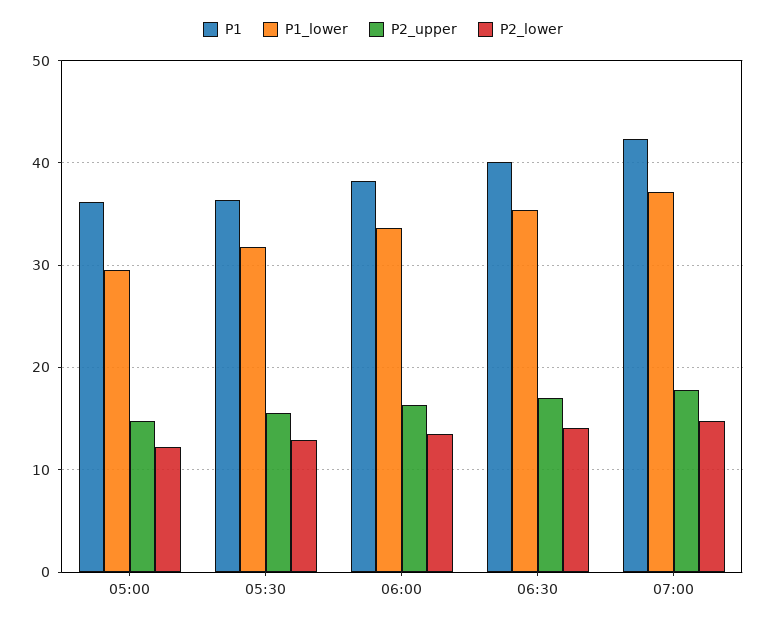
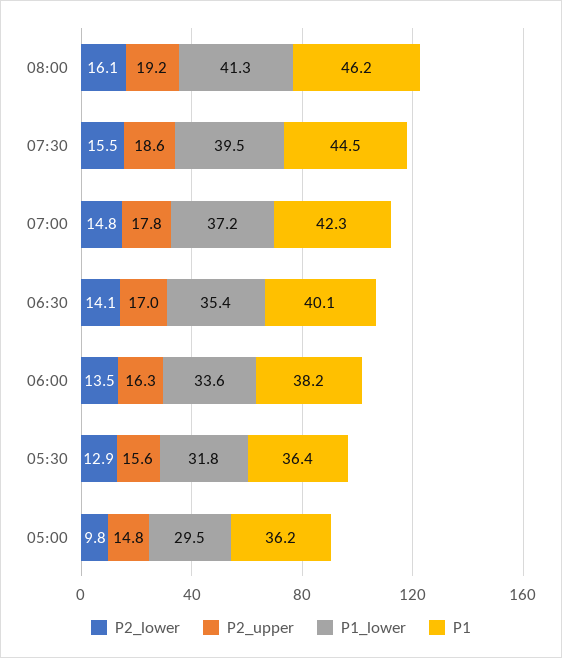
P2_lower, 05:00: 12 -> 9.8
P2_lower, 08:00: none -> 16.1
P2_upper, 08:00: none -> 19.2
P1_lower, 08:00: none -> 41.3
P1, 08:00: none -> 46.2
P2_lower, 07:30: none -> 15.5
P2_upper, 07:30: none -> 18.6
P1_lower, 07:30: none -> 39.5
P1, 07:30: none -> 44.5

